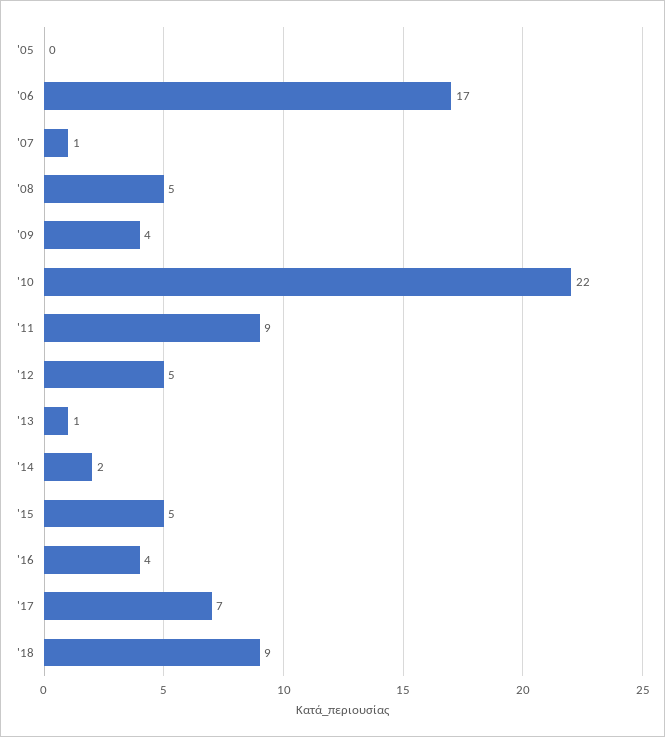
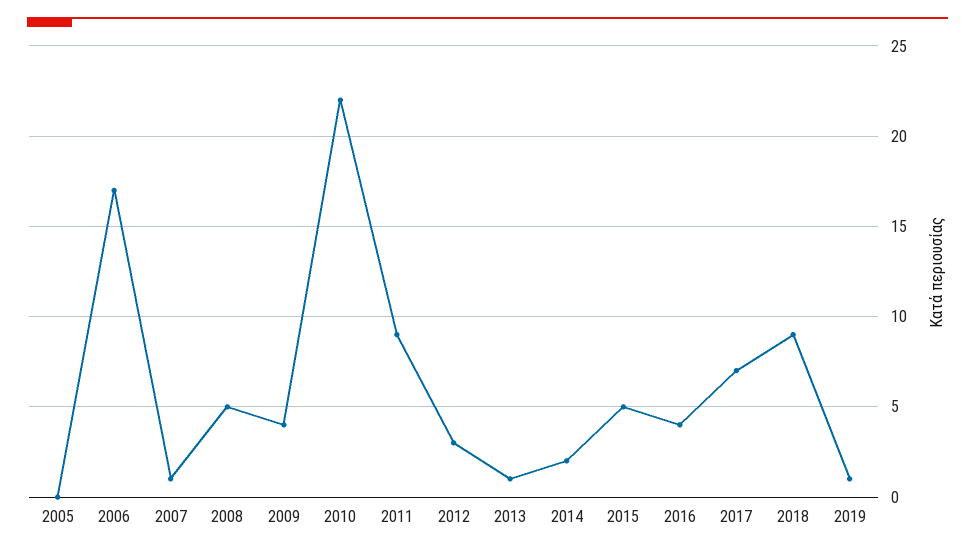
'12: 5 -> 3
2019: none -> 1

